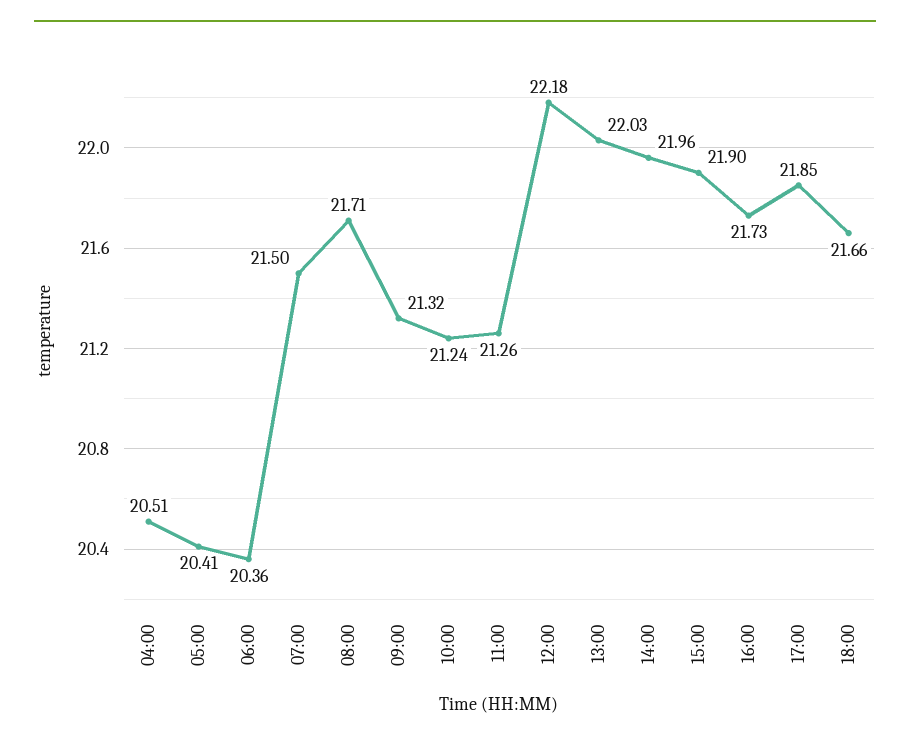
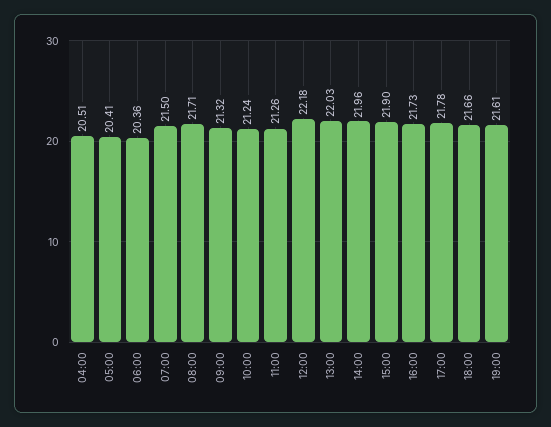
17:00: 21.85 -> 21.78
19:00: none -> 21.61

